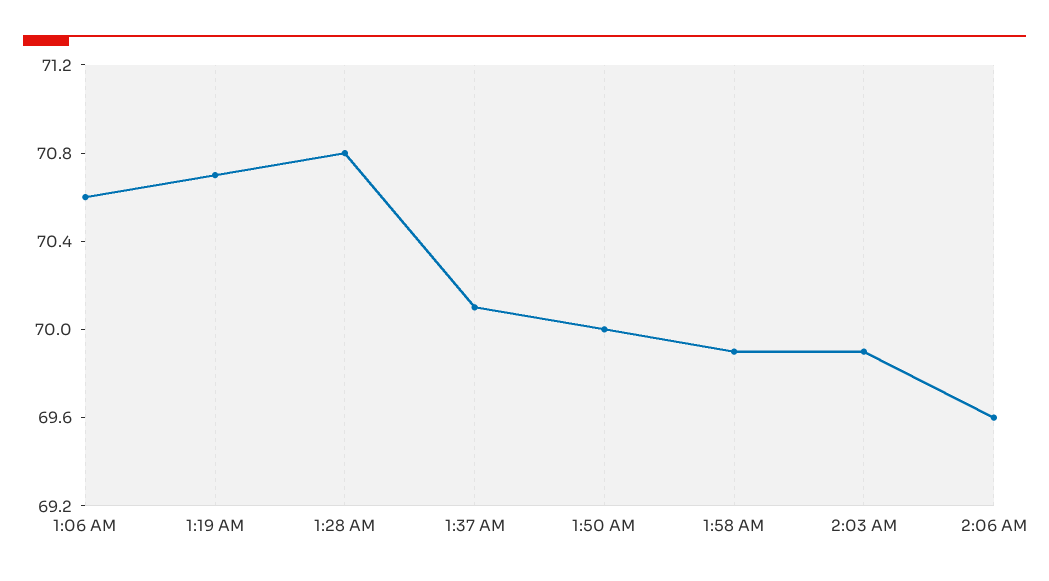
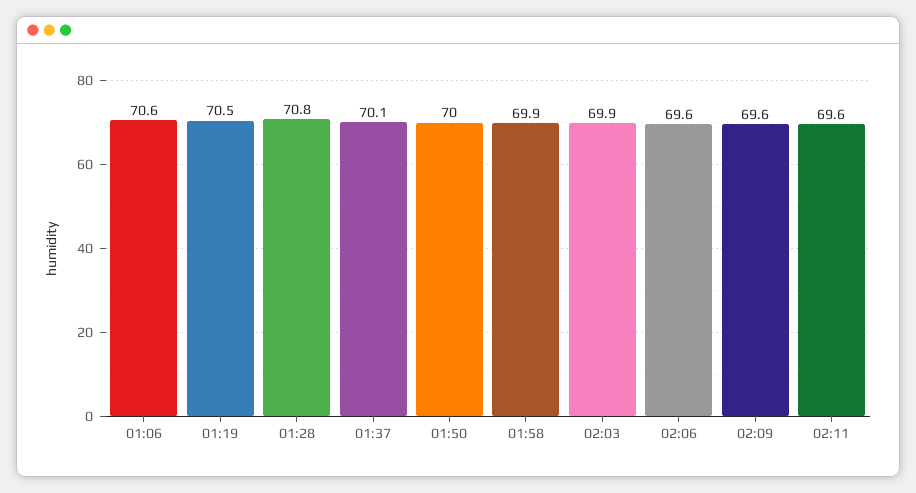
1:19 AM: 70.7 -> 70.5
02:09: none -> 69.6
02:11: none -> 69.6

